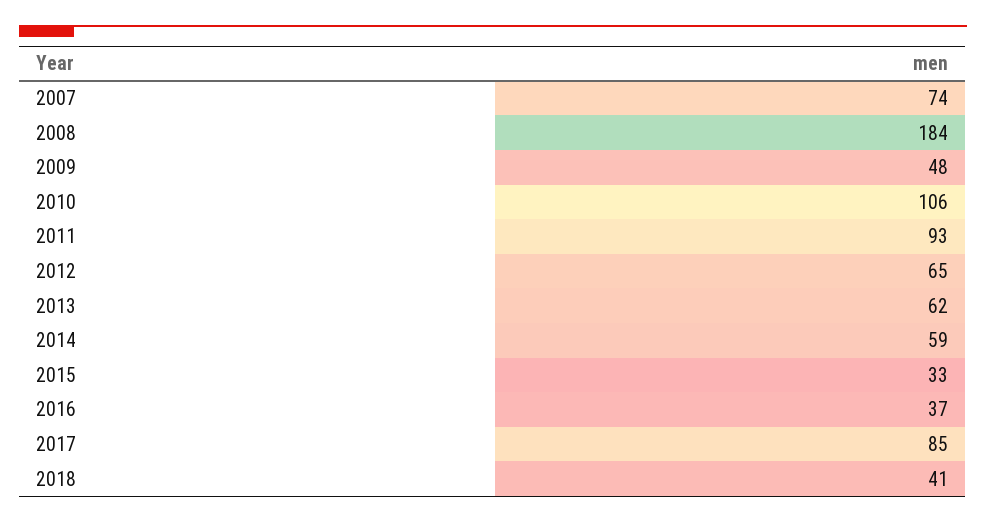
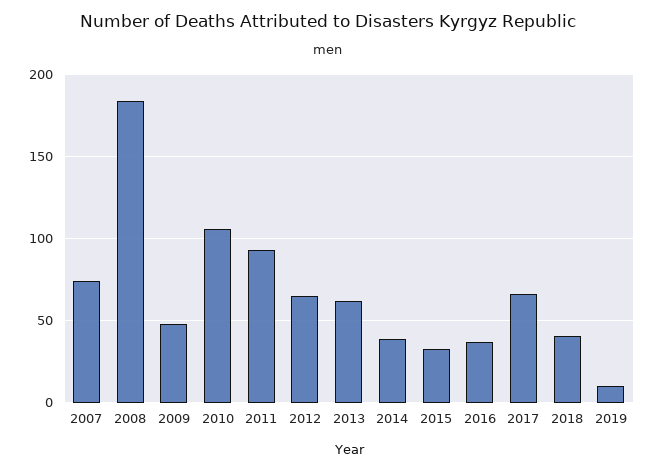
2014: 59 -> 40
2017: 85 -> 65
2019: none -> 10

